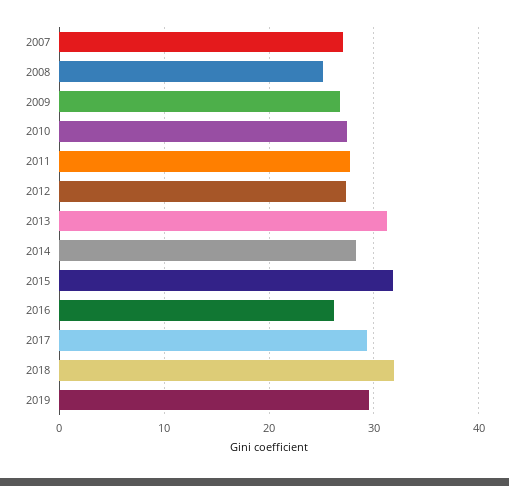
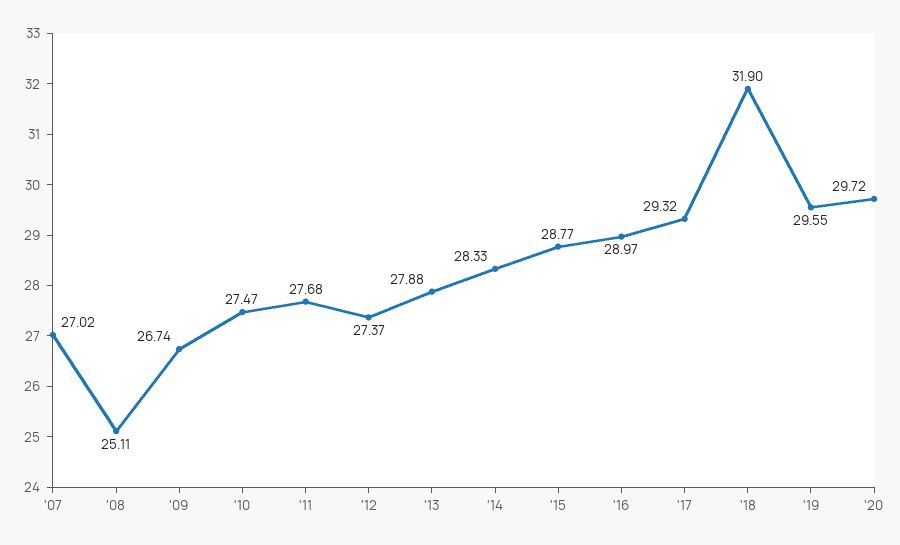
2013: 31 -> 27.88
2015: 32 -> 28.77
2016: 26 -> 28.97
'20: none -> 29.72

